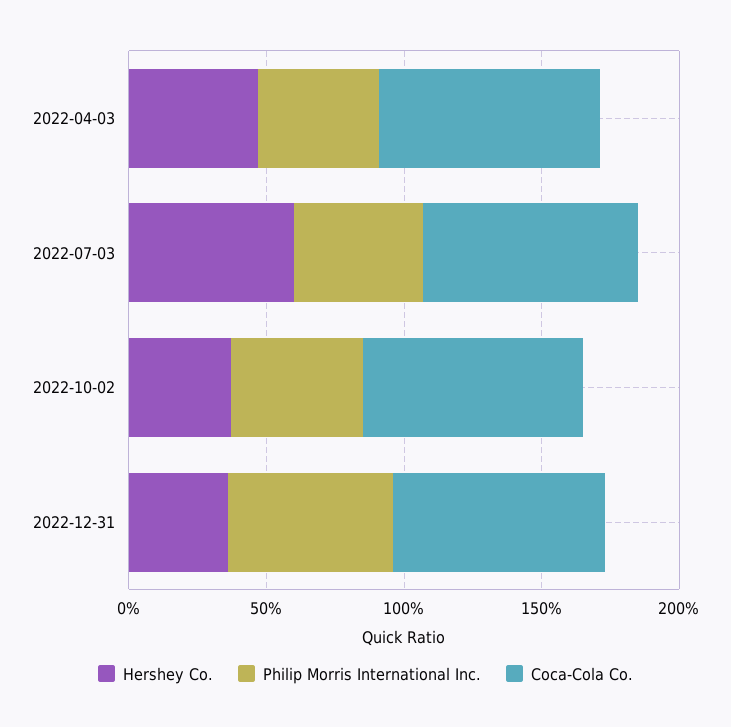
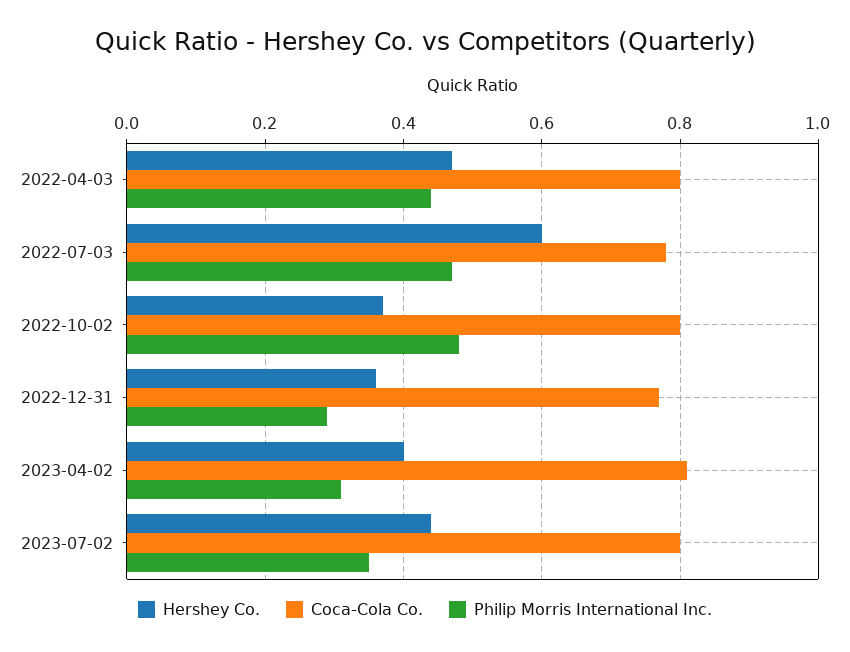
Philip Morris International Inc., 2022-12-31: 0.6 -> 0.3
Hershey Co., 2023-04-02: none -> 0.4
Coca-Cola Co., 2023-04-02: none -> 0.8
Philip Morris International Inc., 2023-04-02: none -> 0.3
Hershey Co., 2023-07-02: none -> 0.45
Coca-Cola Co., 2023-07-02: none -> 0.8
Philip Morris International Inc., 2023-07-02: none -> 0.35

